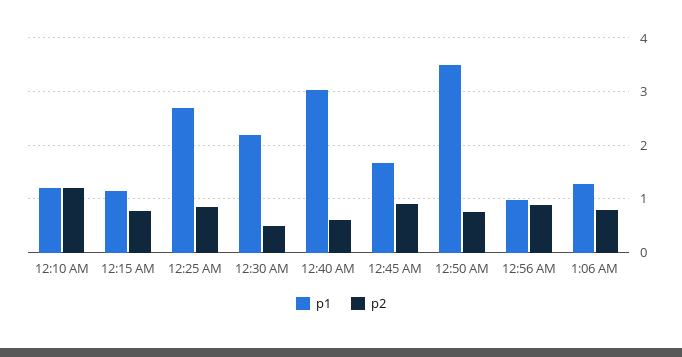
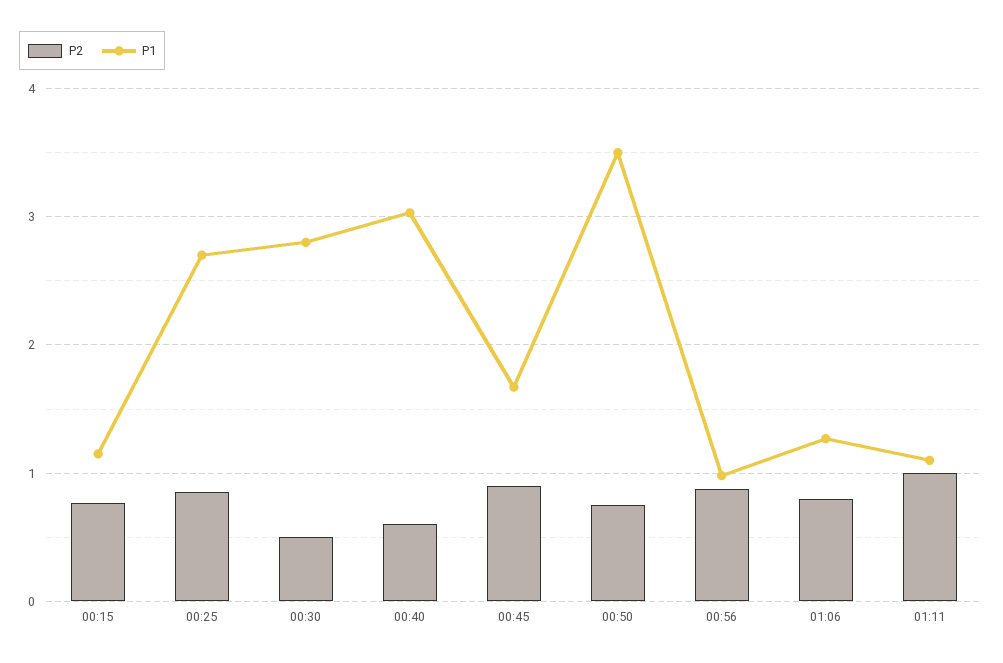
p1, 12:10 AM: 1.2 -> none
p2, 12:10 AM: 1.2 -> none
p1, 12:30 AM: 2.2 -> 2.8
p2, 01:11: none -> 1
p1, 01:11: none -> 1.1

